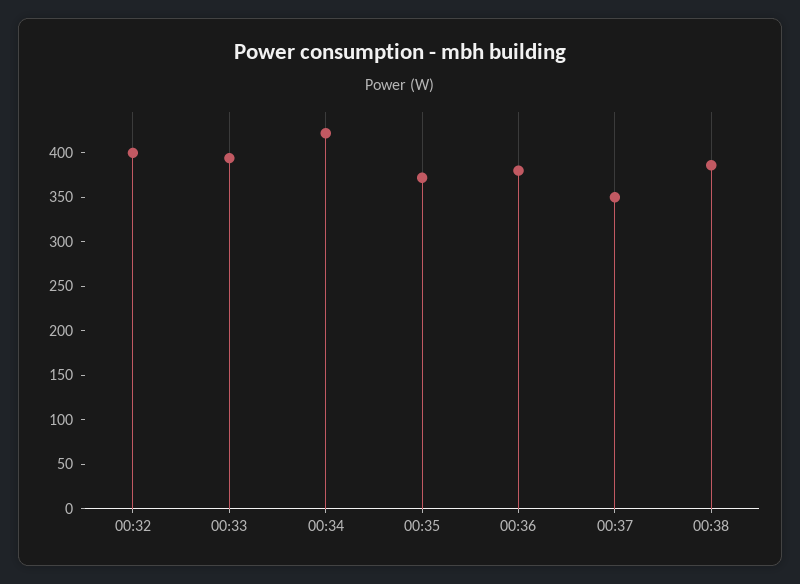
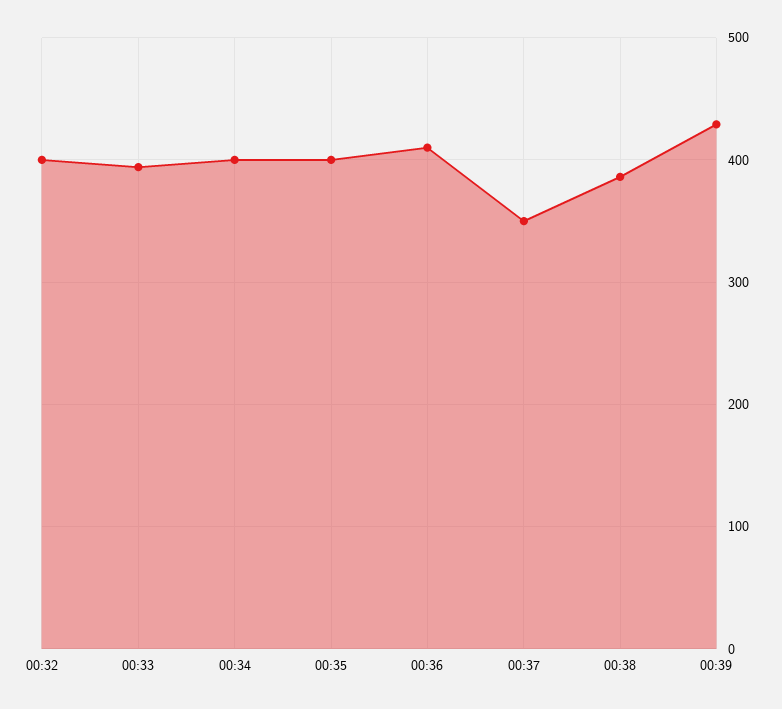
00:34: 420 -> 400
00:35: 370 -> 400
00:36: 380 -> 410
00:39: none -> 430

